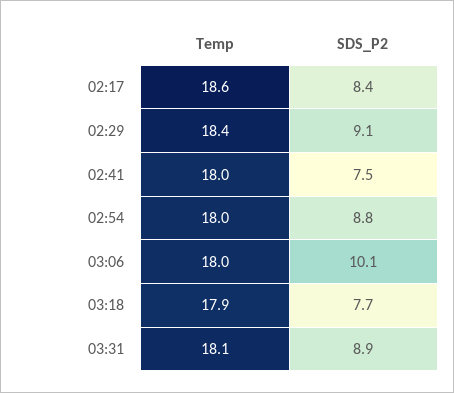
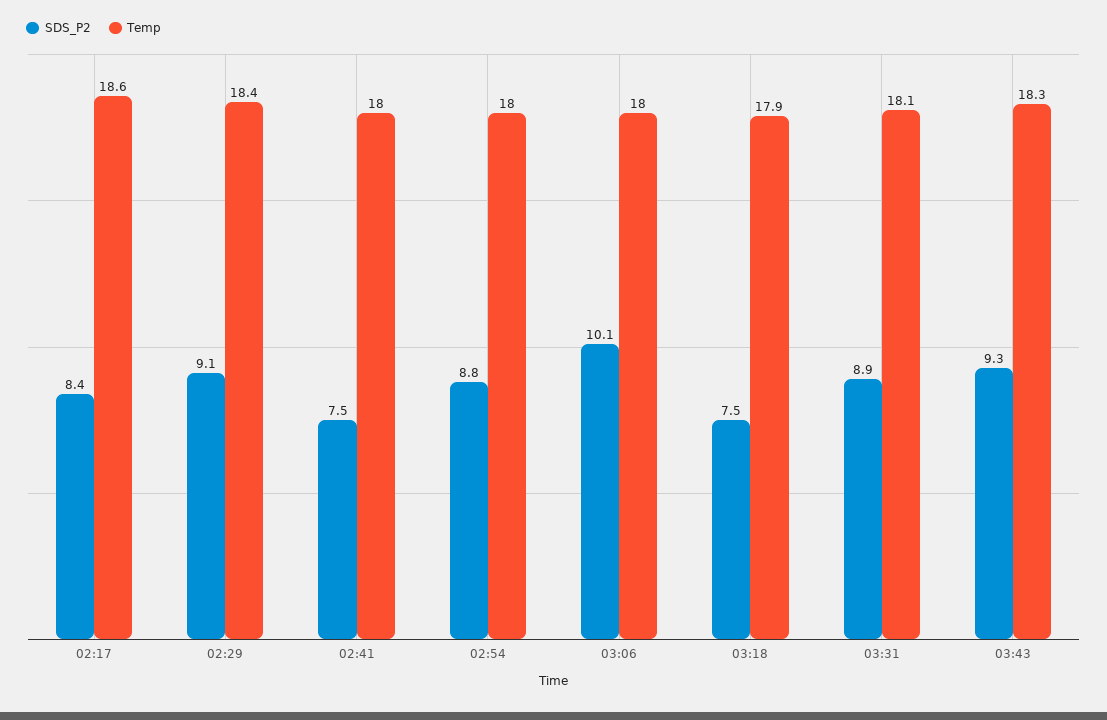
SDS_P2, 03:18: 7.7 -> 7.5
SDS_P2, 03:43: none -> 9.3
Temp, 03:43: none -> 18.3

